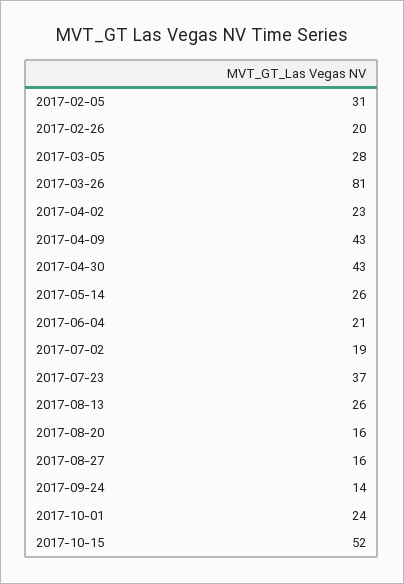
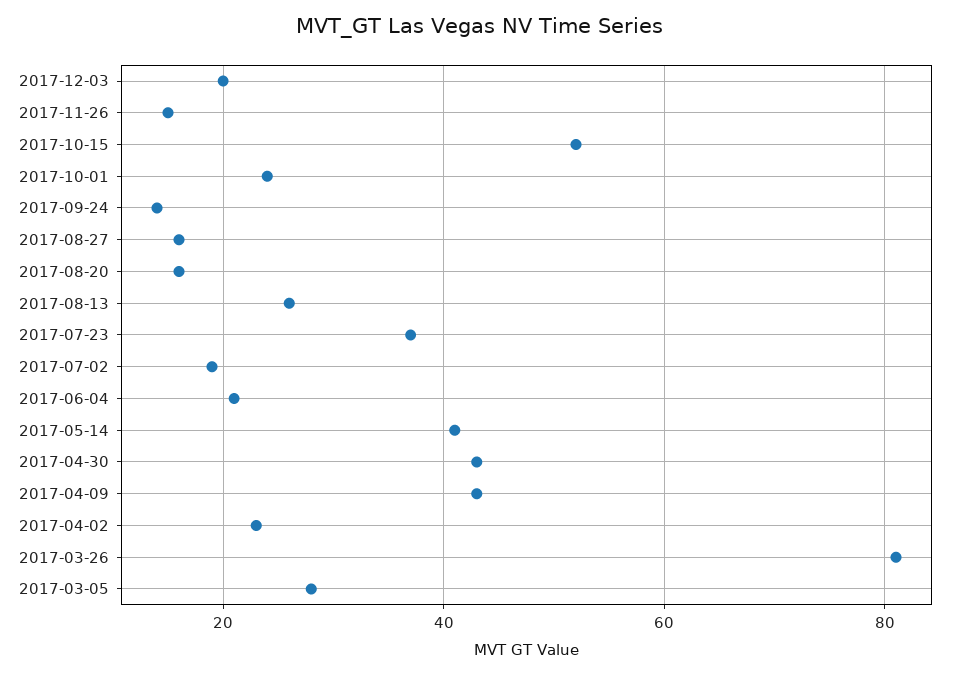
2017-02-05: 31 -> none
2017-02-26: 20 -> none
2017-05-14: 26 -> 40
2017-12-03: none -> 20
2017-11-26: none -> 15

